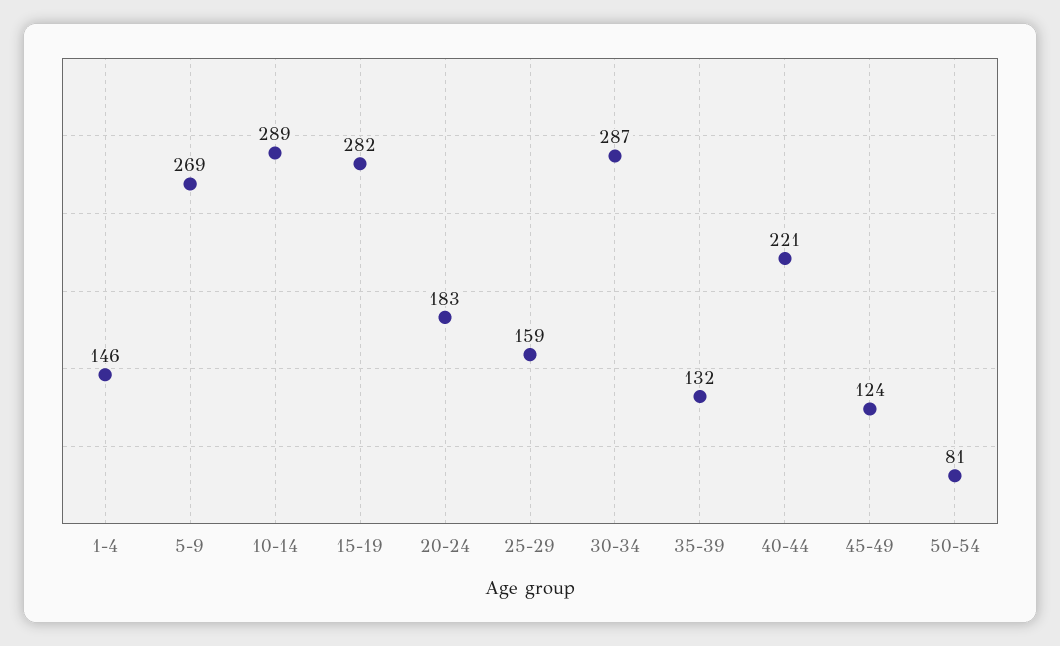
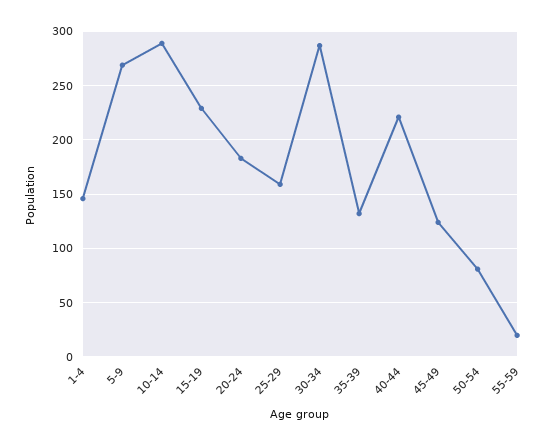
15-19: 282 -> 230
55-59: none -> 20

